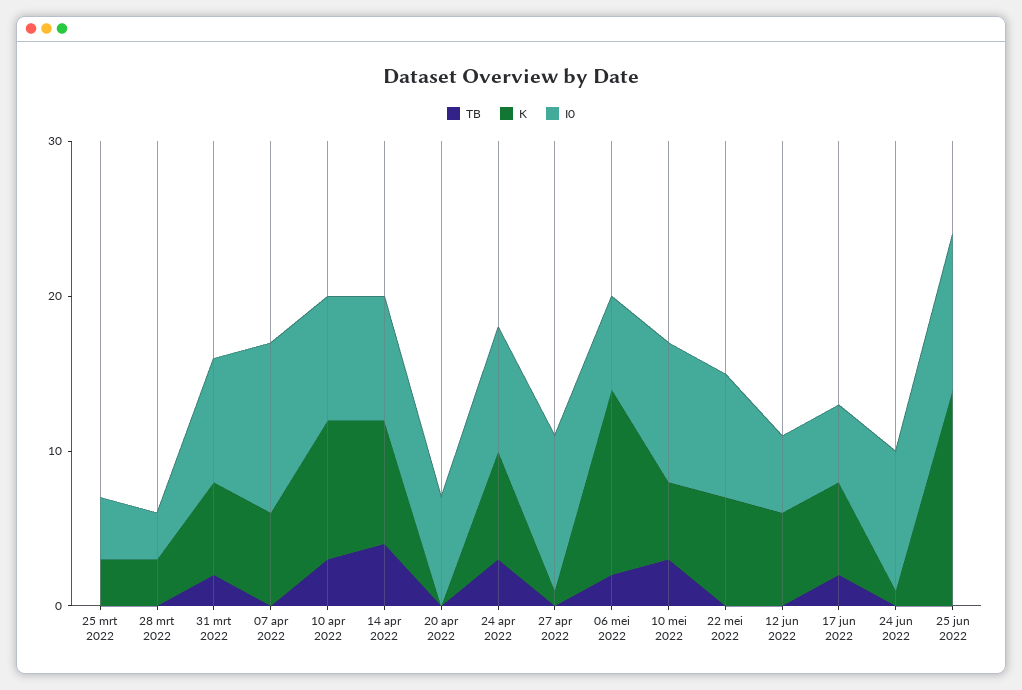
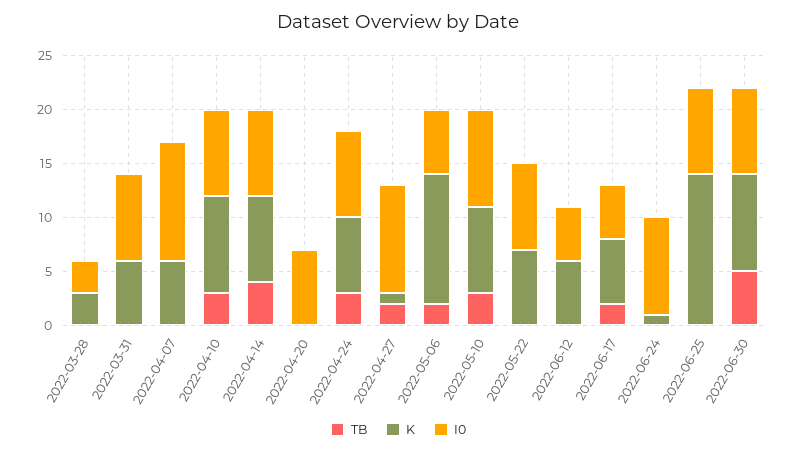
TB, 25 mrt 2022: 0 -> none
K, 25 mrt 2022: 3 -> none
I0, 25 mrt 2022: 4 -> none
TB, 31 mrt 2022: 2 -> 0
TB, 27 apr 2022: 0 -> 2
K, 10 mei 2022: 5 -> 8
I0, 25 jun 2022: 10 -> 8
TB, 2022-06-30: none -> 5
K, 2022-06-30: none -> 9
I0, 2022-06-30: none -> 8

